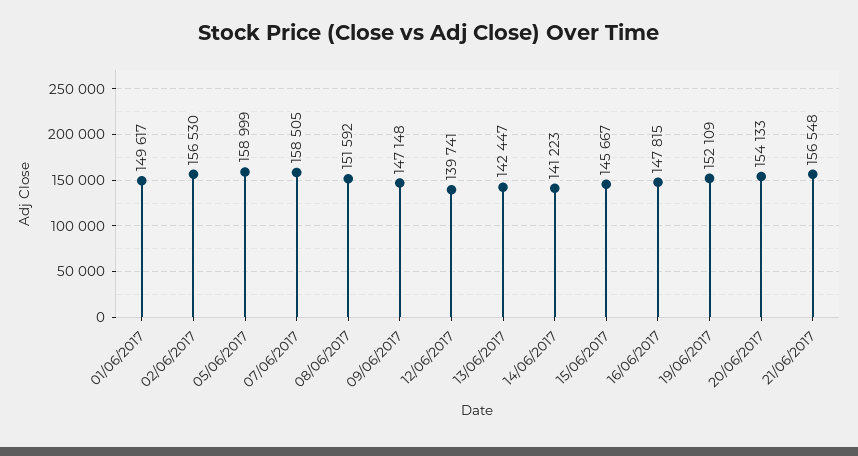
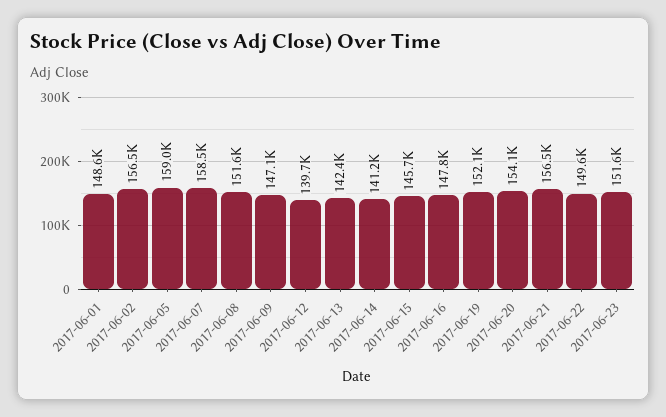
01/06/2017: 149617 -> 148600
2017-06-22: none -> 149600
2017-06-23: none -> 151600

